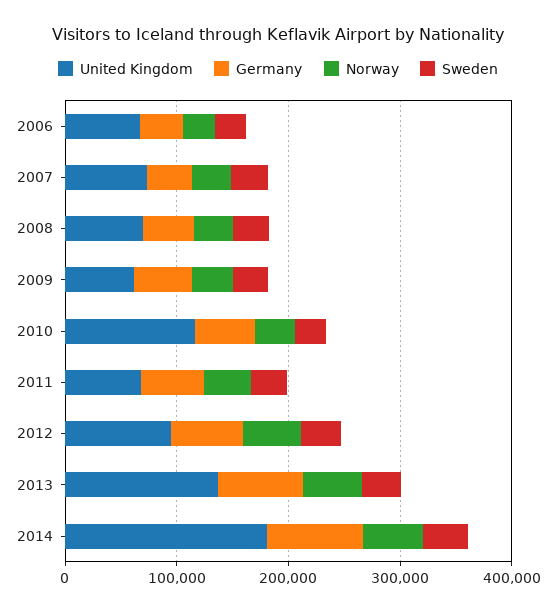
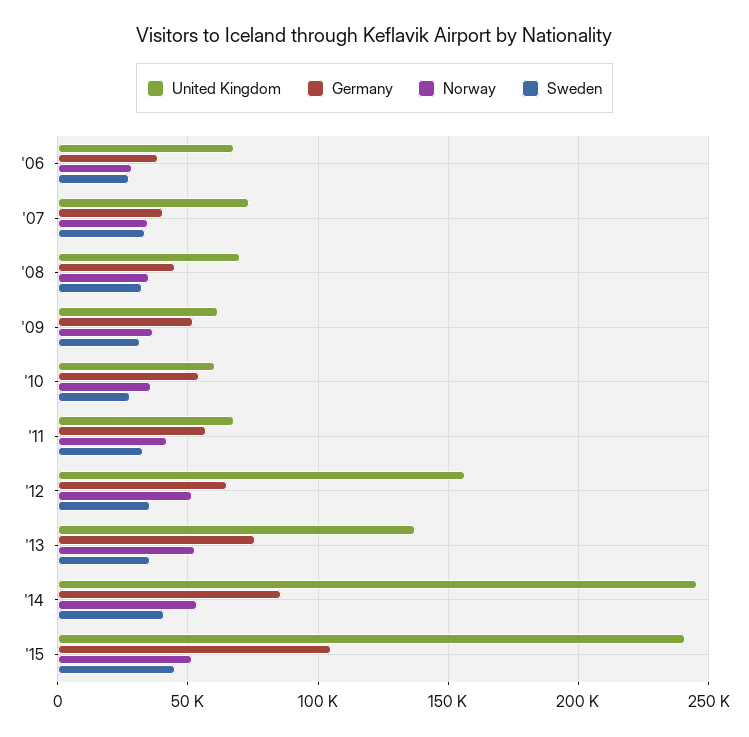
United Kingdom, 2010: 120000 -> 60000
United Kingdom, 2012: 100000 -> 155000
United Kingdom, 2014: 180000 -> 245000
United Kingdom, '15: none -> 240000
Germany, '15: none -> 105000
Norway, '15: none -> 50000
Sweden, '15: none -> 45000

